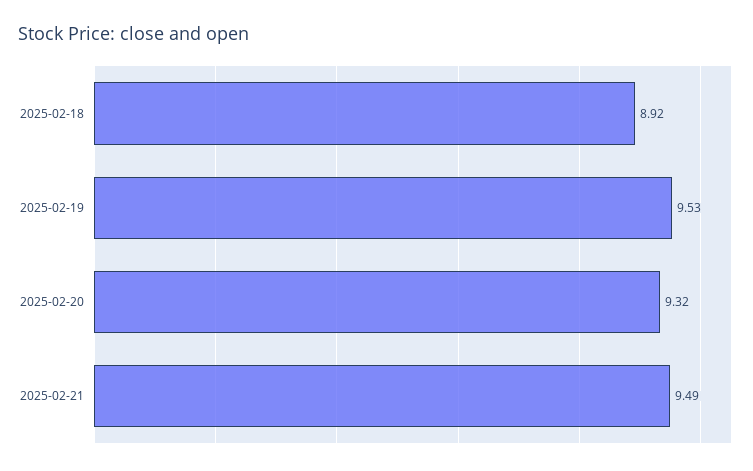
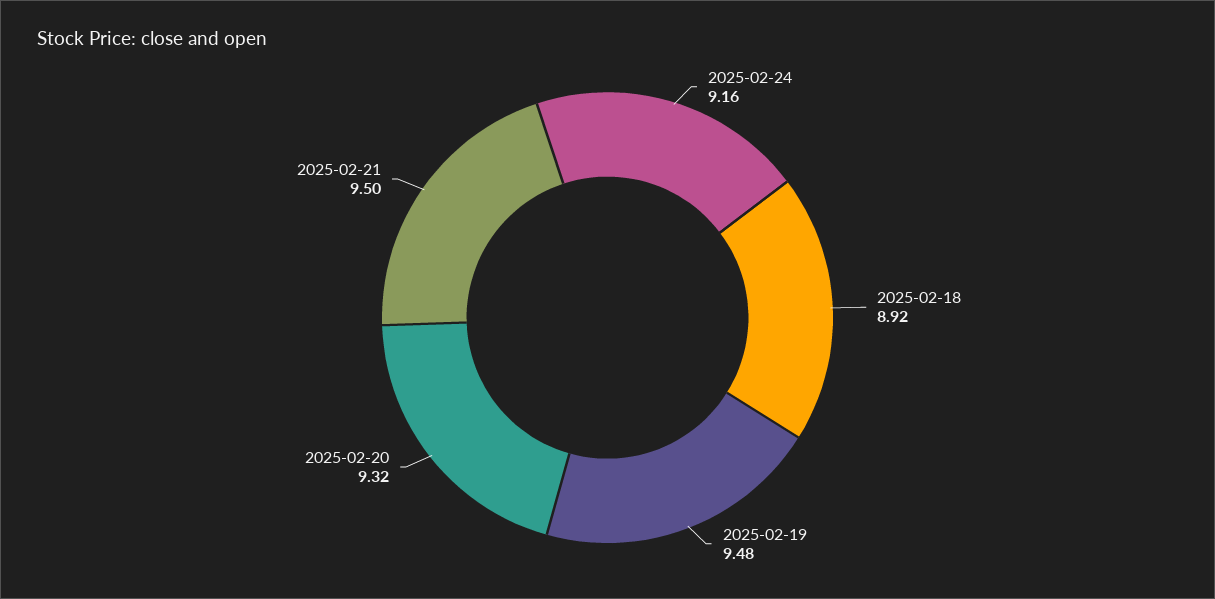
2025-02-19: 9.53 -> 9.48
2025-02-21: 9.49 -> 9.5
2025-02-24: none -> 9.16

